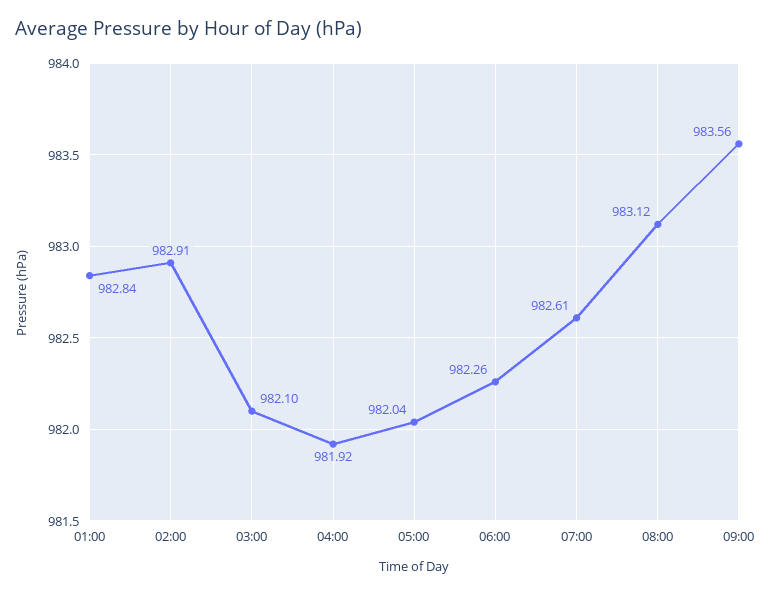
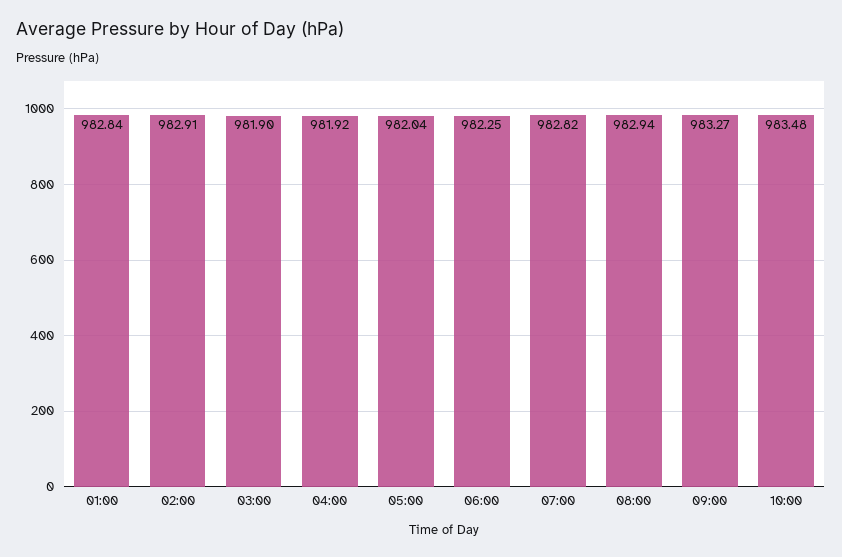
03:00: 982.1 -> 981.9
06:00: 982.26 -> 982.25
07:00: 982.61 -> 982.82
08:00: 983.12 -> 982.94
09:00: 983.56 -> 983.27
10:00: none -> 983.48

